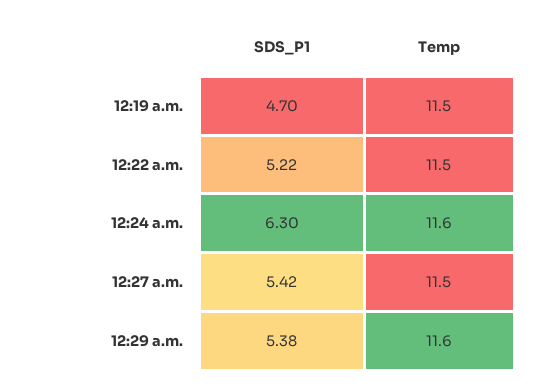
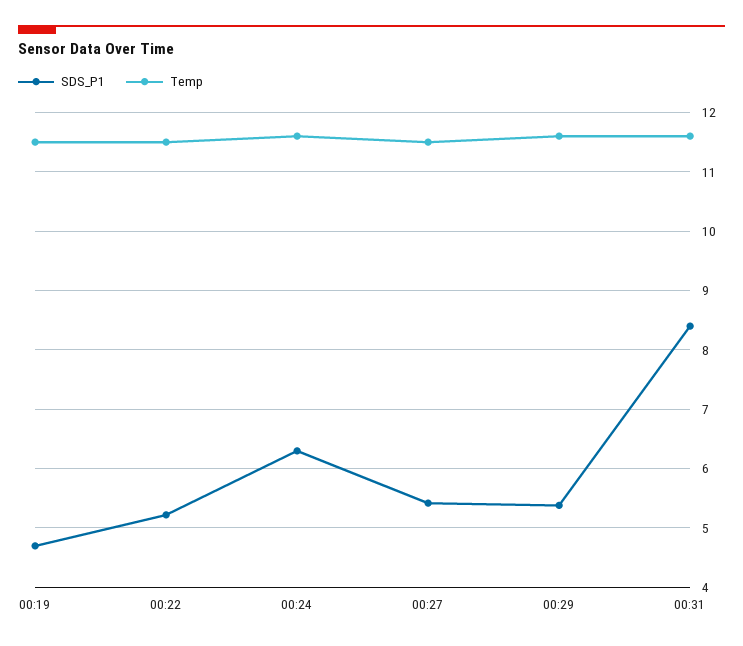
SDS_P1, 00:31: none -> 8.4
Temp, 00:31: none -> 11.6

